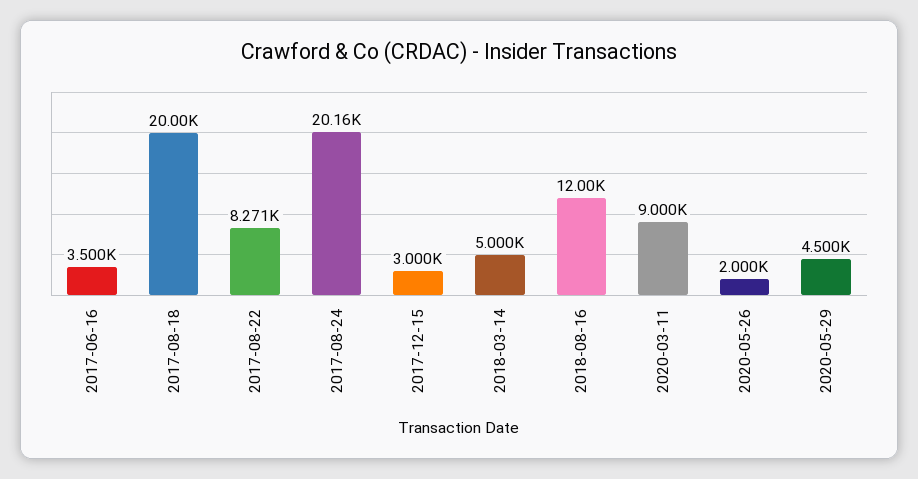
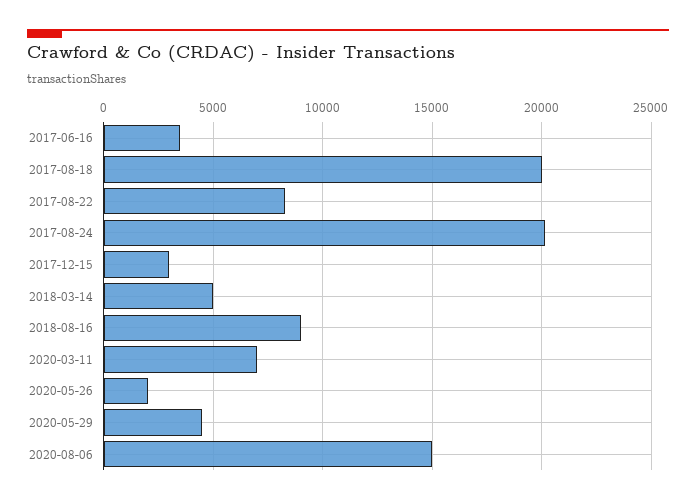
2018-08-16: 12000 -> 9000
2020-03-11: 9000 -> 7000
2020-08-06: none -> 15000

